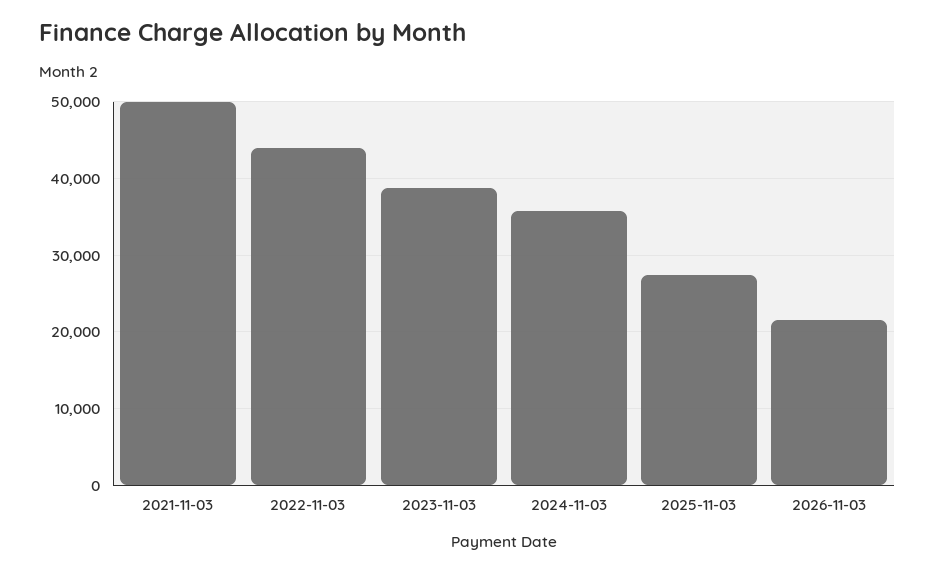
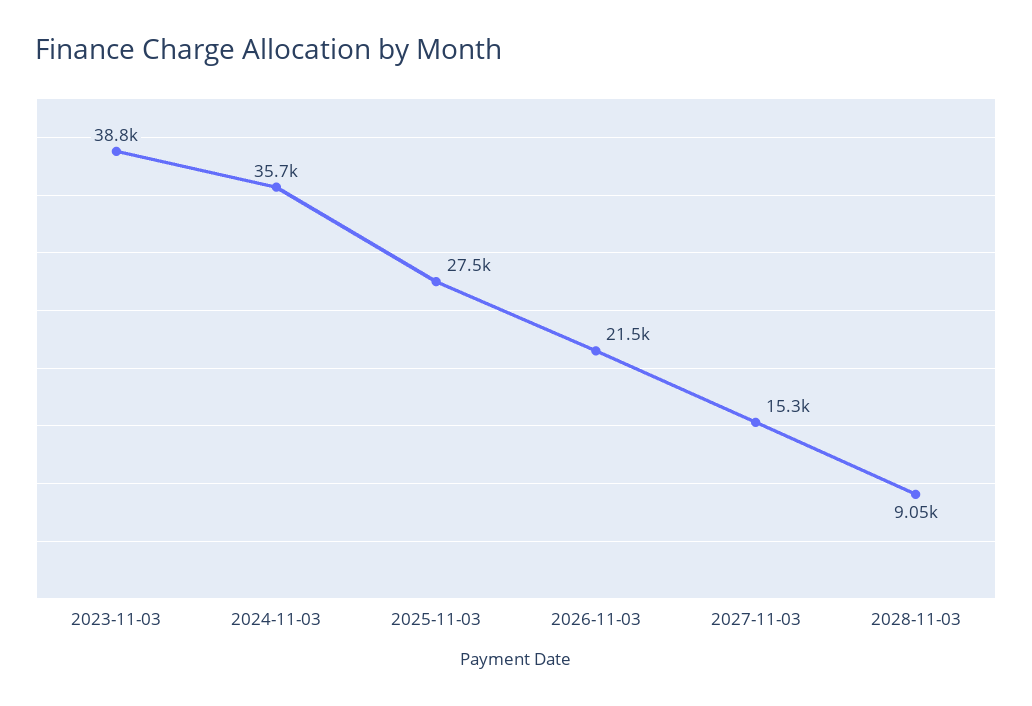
2021-11-03: 50000 -> none
2022-11-03: 44000 -> none
2027-11-03: none -> 15300
2028-11-03: none -> 9050

